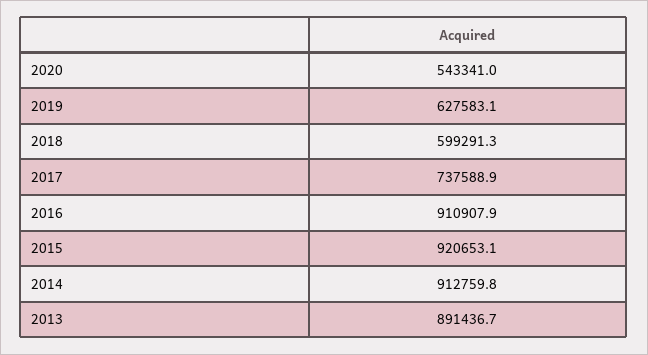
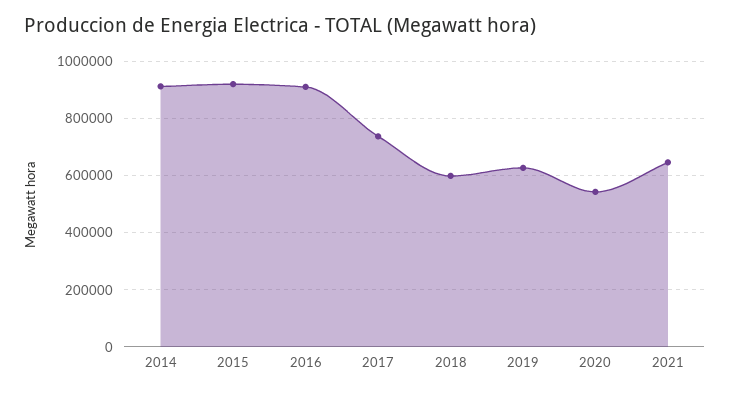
2013: 891436.7 -> none
2021: none -> 650000

